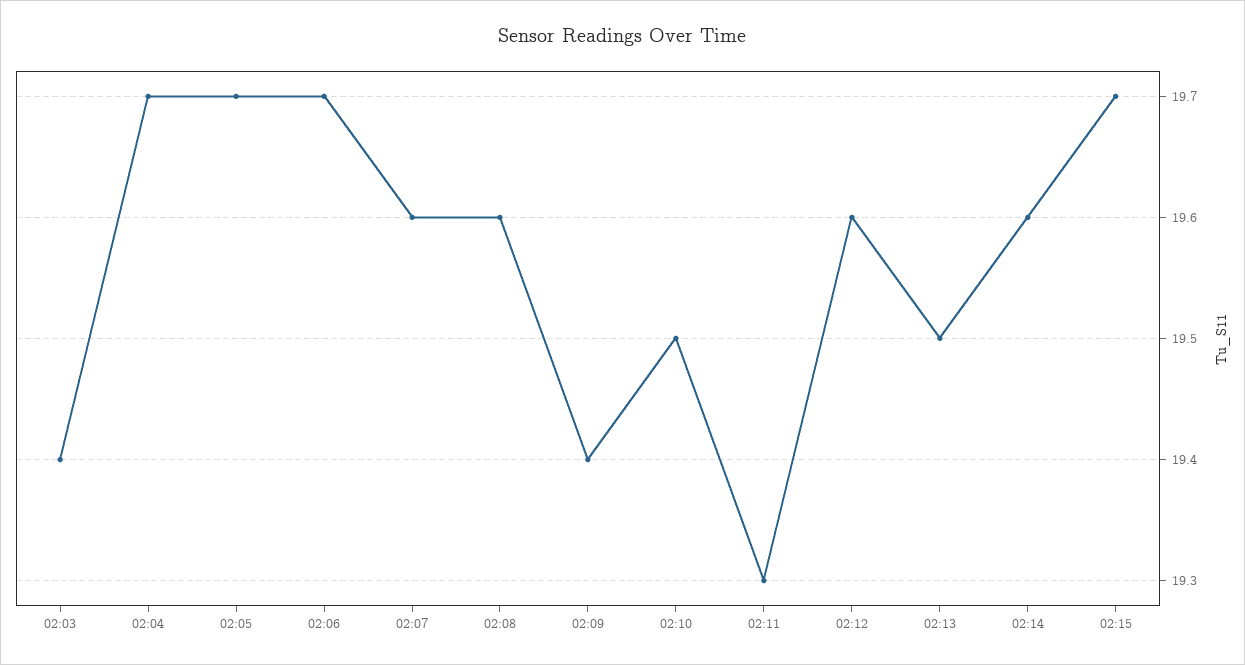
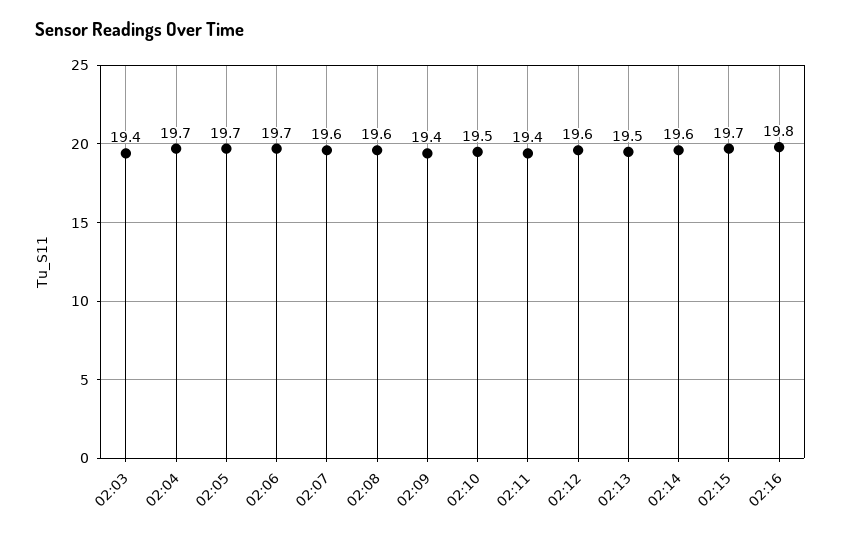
02:11: 19.3 -> 19.4
02:16: none -> 19.8

